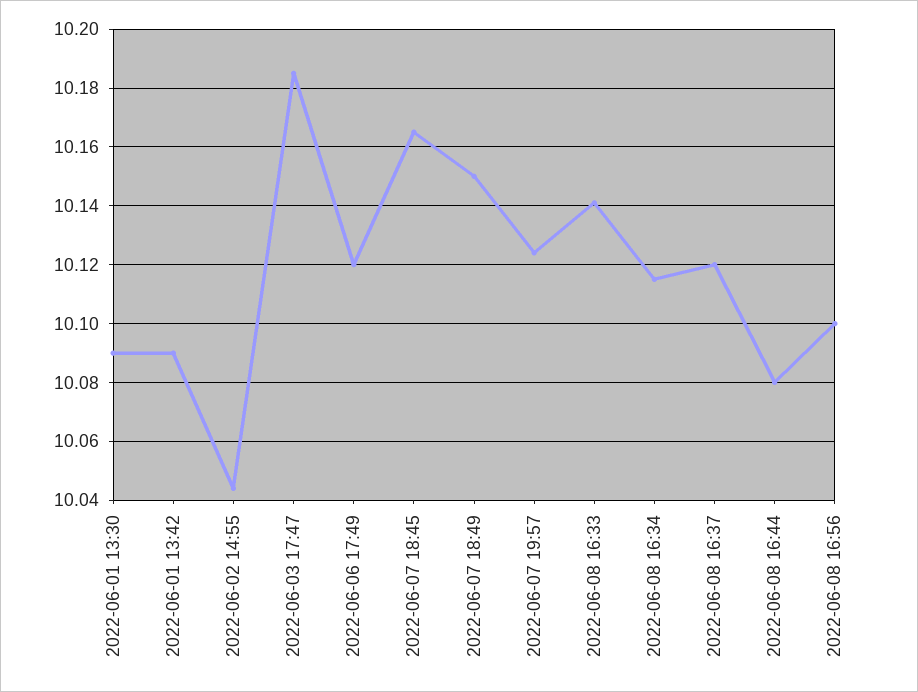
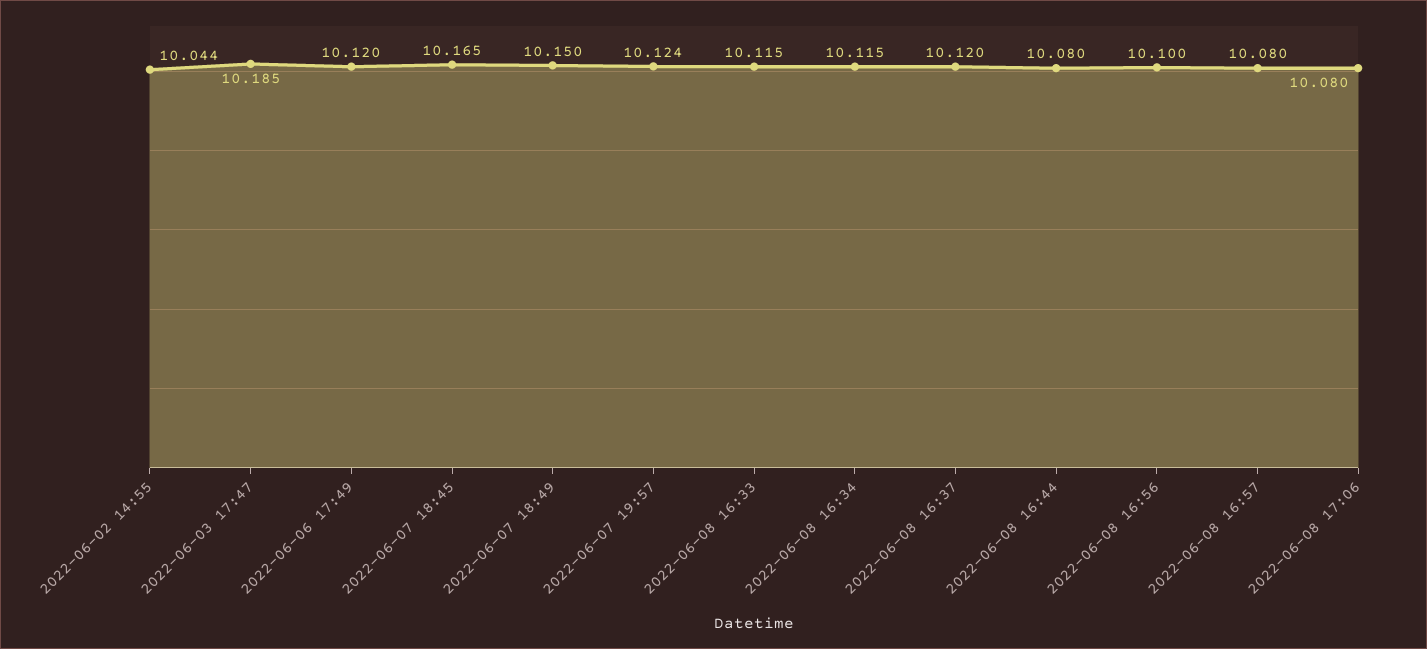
2022-06-01 13:30: 10.09 -> none
2022-06-01 13:42: 10.09 -> none
2022-06-08 16:33: 10.14 -> 10.115
2022-06-08 16:57: none -> 10.08
2022-06-08 17:06: none -> 10.08

